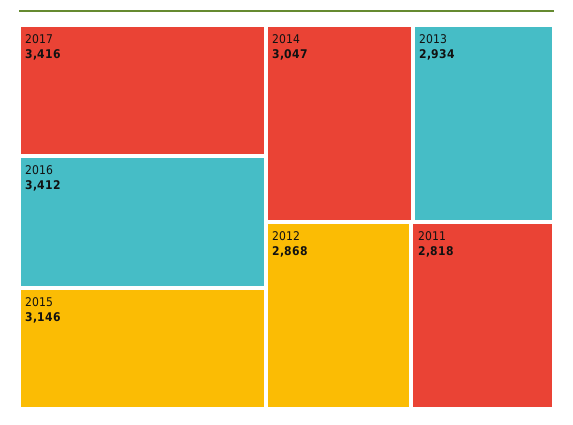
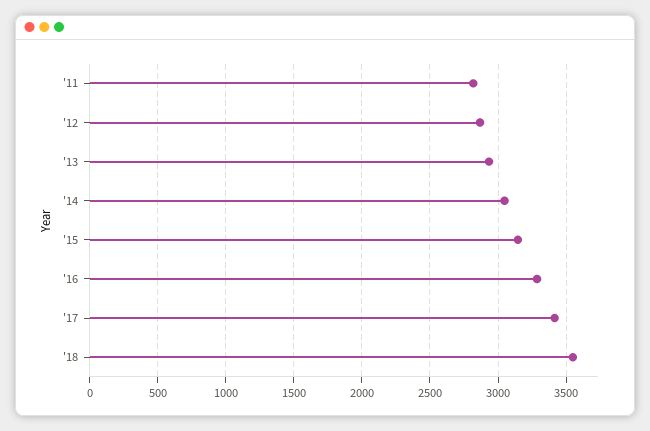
2016: 3412 -> 3300
'18: none -> 3550

